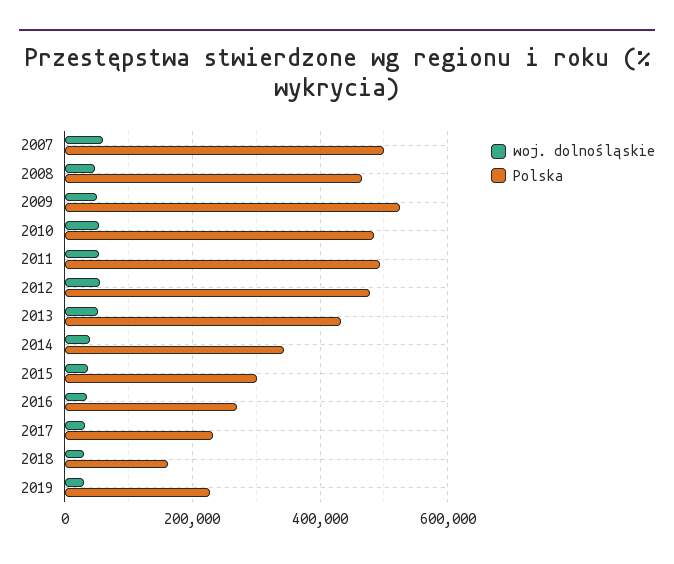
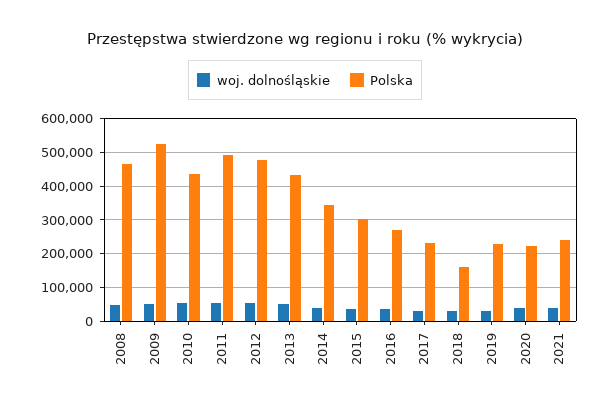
woj. dolnośląskie, 2007: 60000 -> none
Polska, 2007: 500000 -> none
Polska, 2010: 480000 -> 440000
woj. dolnośląskie, 2020: none -> 40000
Polska, 2020: none -> 220000
woj. dolnośląskie, 2021: none -> 40000
Polska, 2021: none -> 240000

